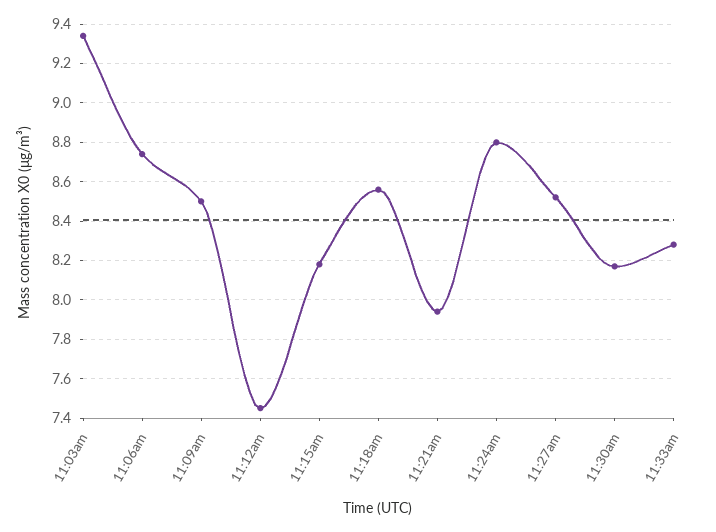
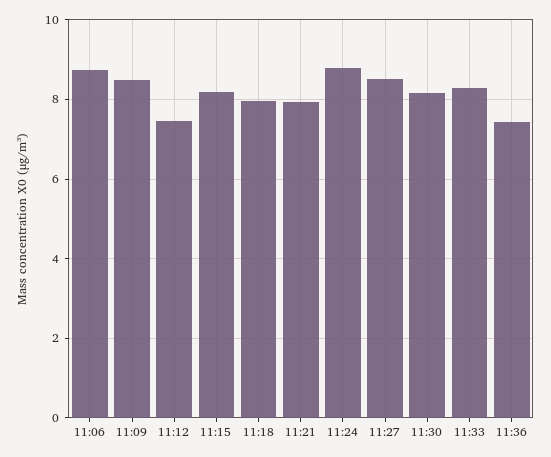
11:03am: 9.35 -> none
11:18am: 8.55 -> 8
11:36: none -> 7.4

